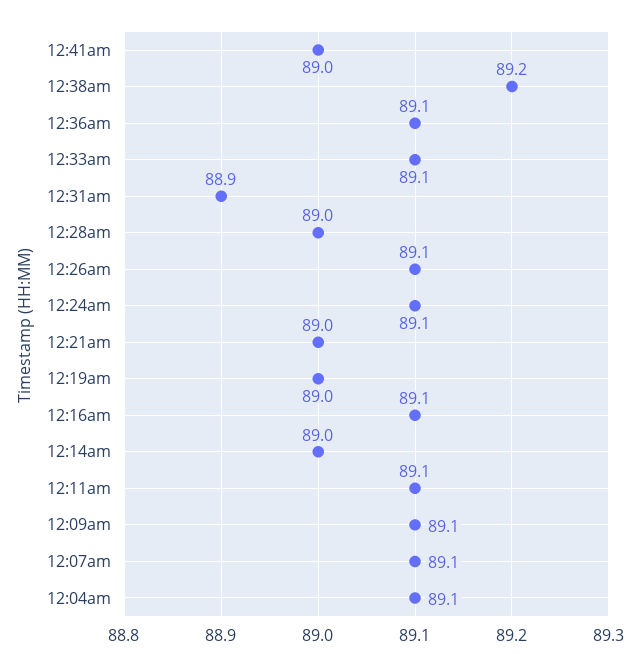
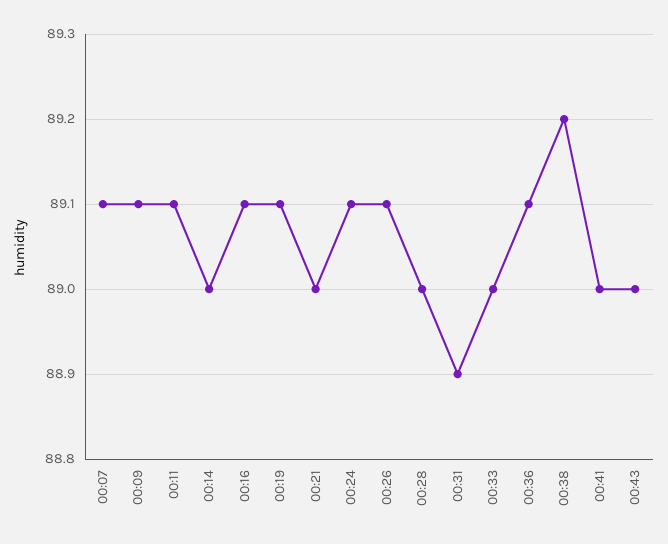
12:33am: 89.1 -> 89
12:19am: 89 -> 89.1
12:04am: 89.1 -> none
00:43: none -> 89

